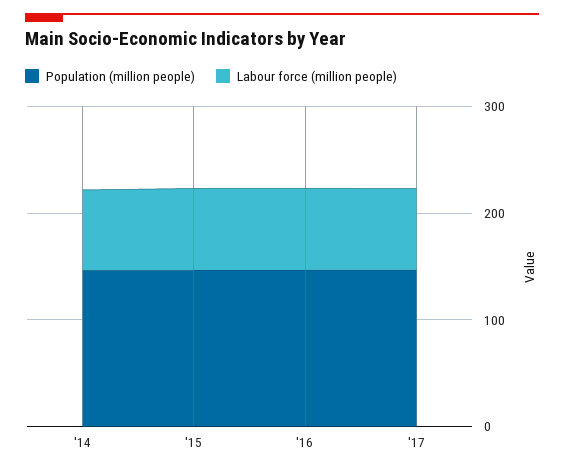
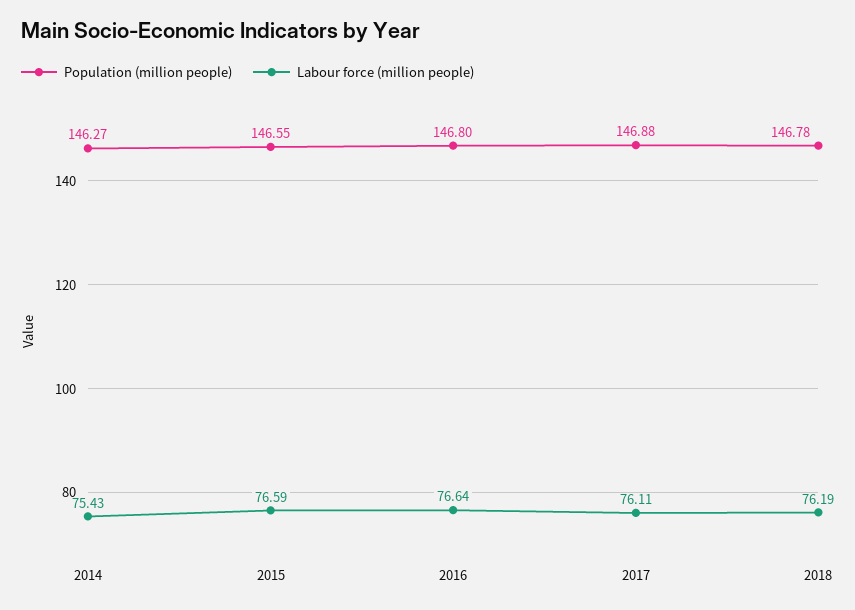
Population (million people), 2018: none -> 146.78
Labour force (million people), 2018: none -> 76.19

